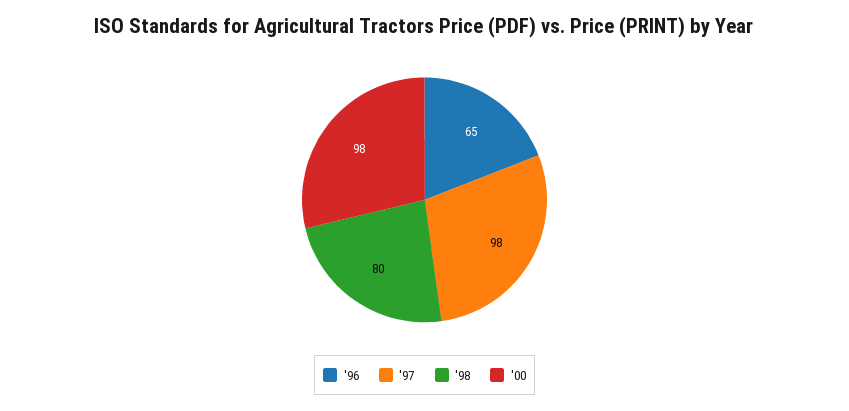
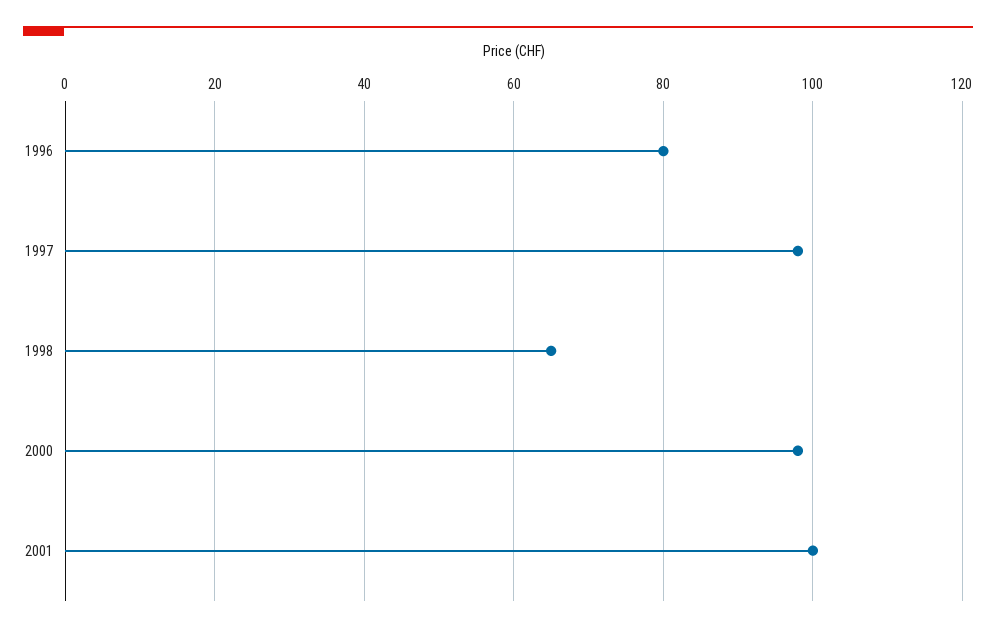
'96: 65 -> 80
'98: 80 -> 65
2001: none -> 100

